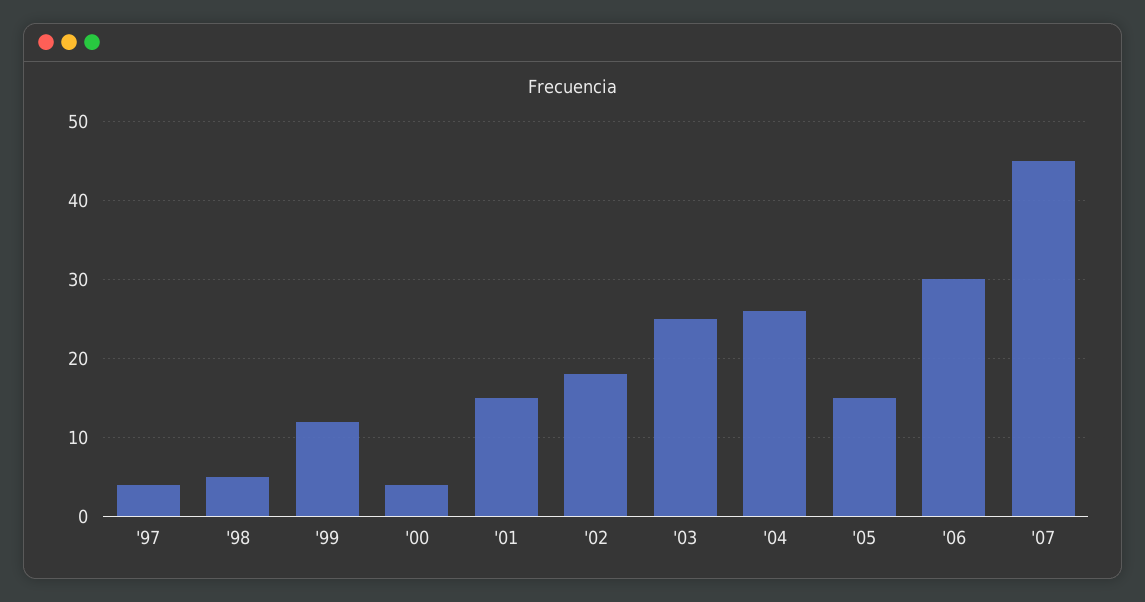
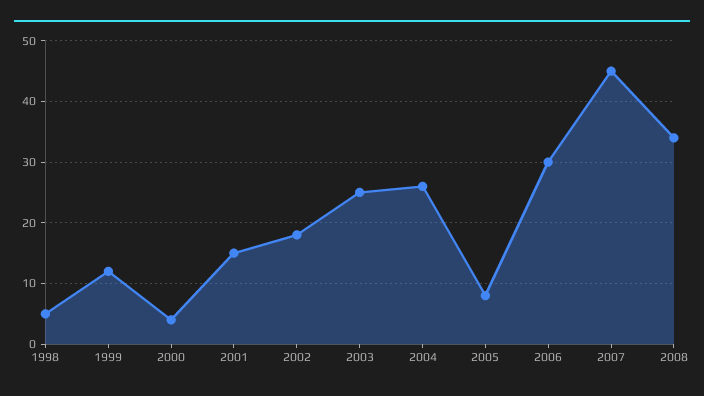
'97: 4 -> none
'05: 15 -> 8
2008: none -> 34

